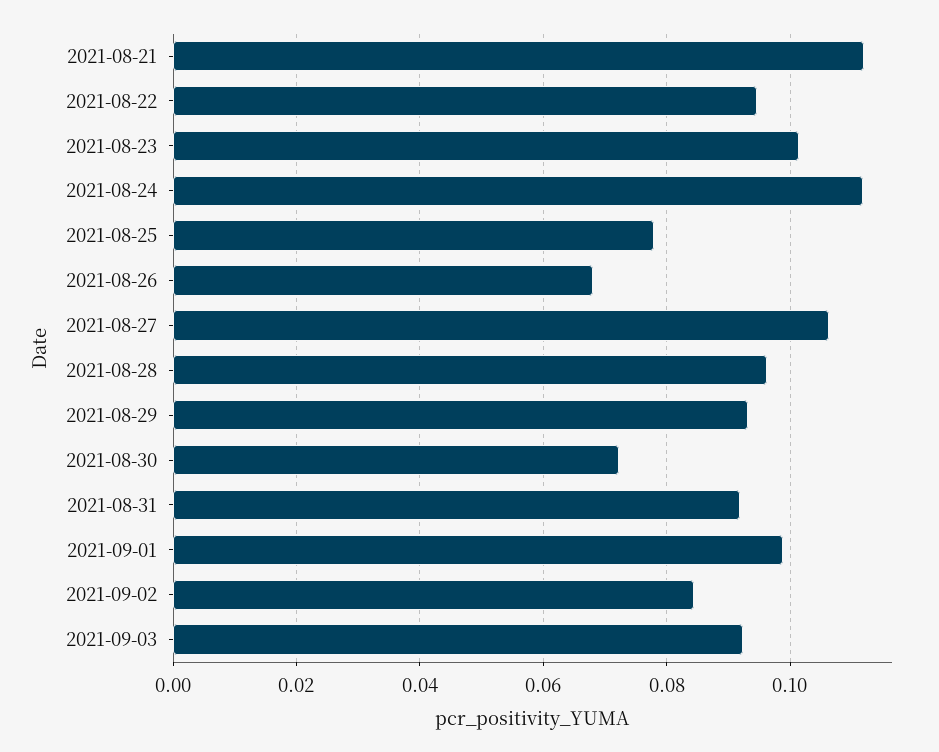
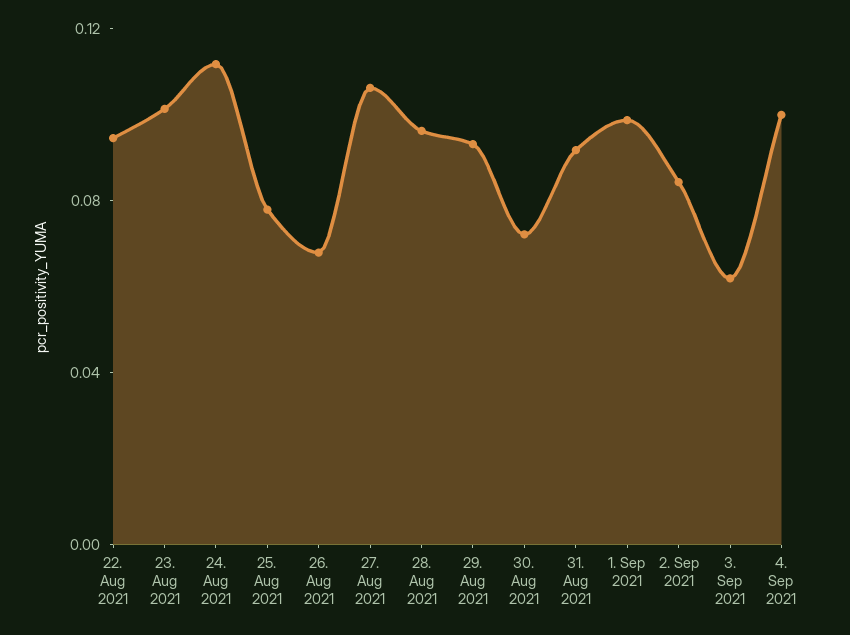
2021-08-21: 0.112 -> none
2021-09-03: 0.092 -> 0.06
4. Sep 2021: none -> 0.1

